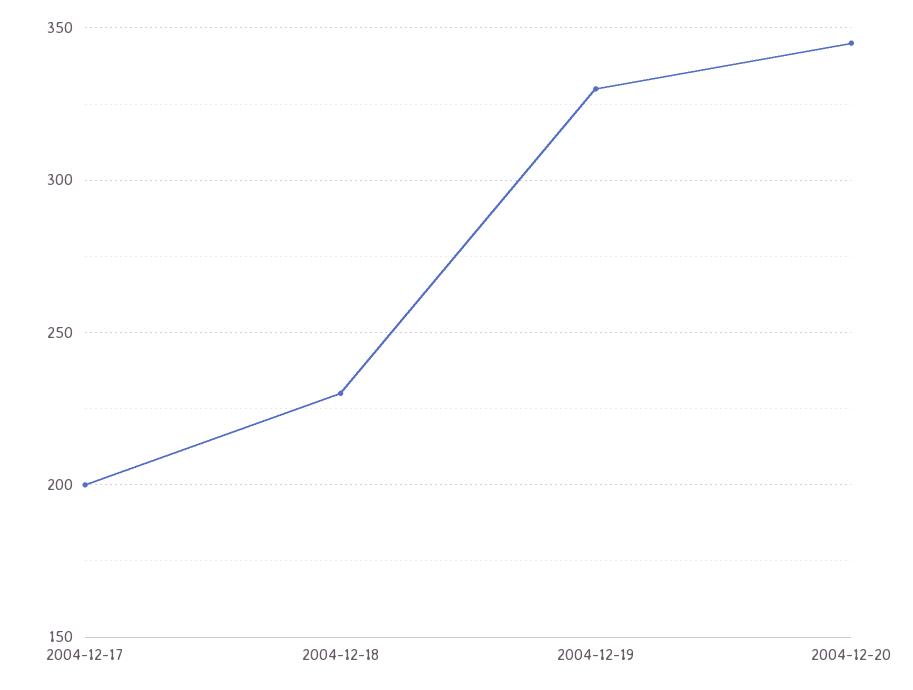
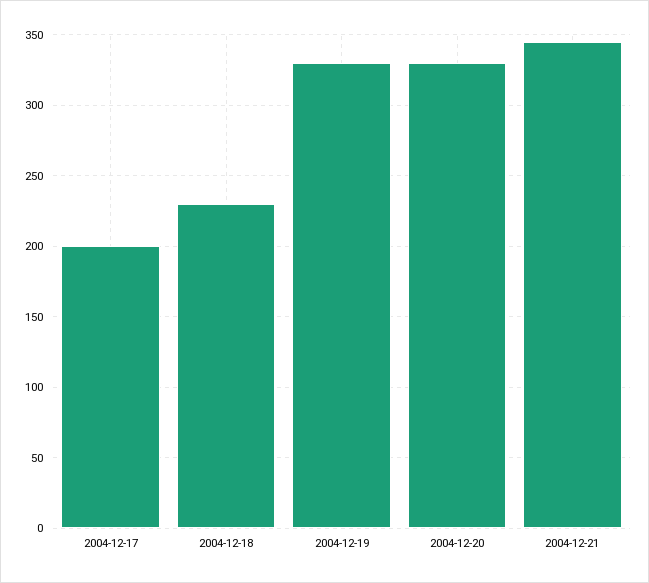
2004-12-20: 345 -> 330
2004-12-21: none -> 345

